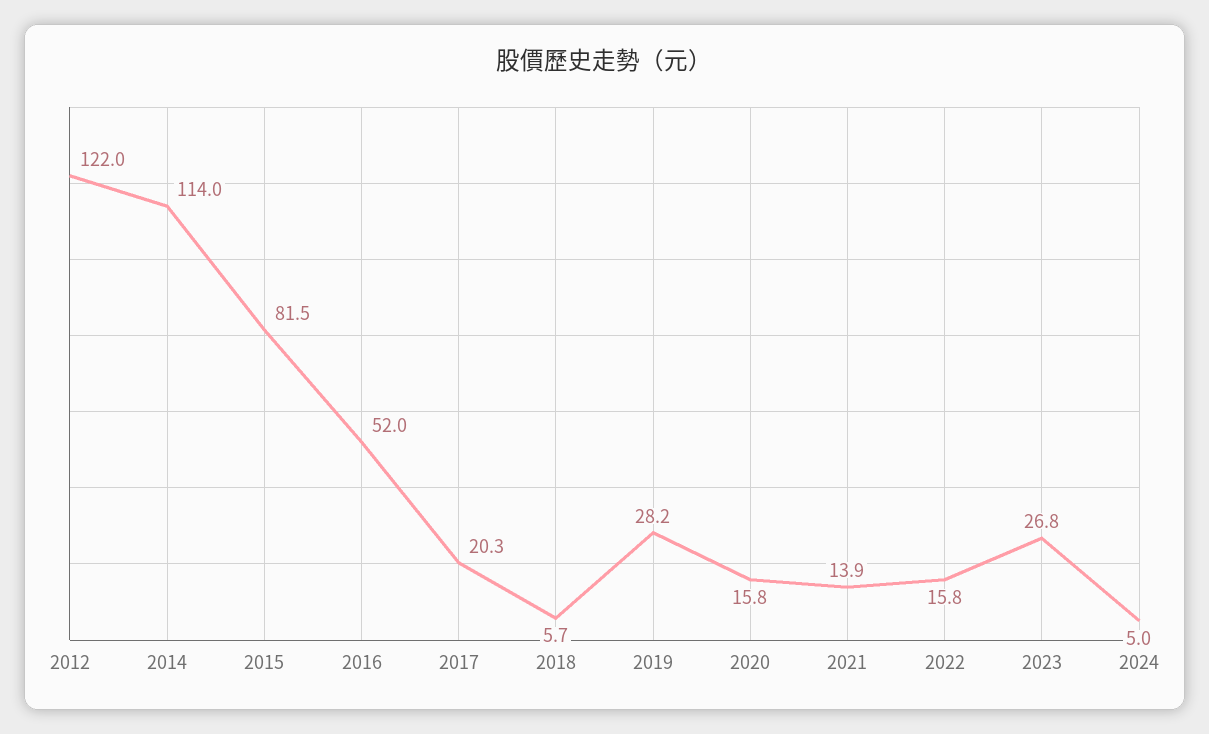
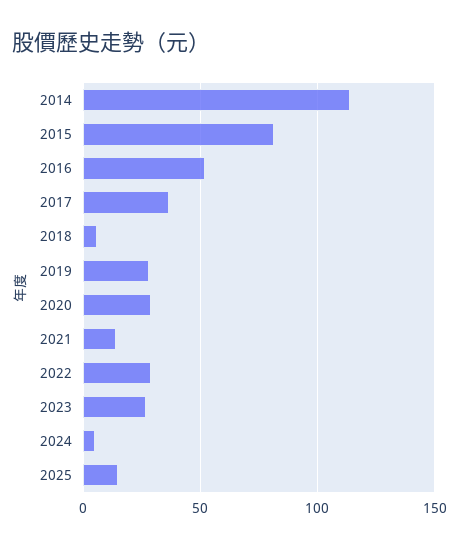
2012: 122 -> none
2017: 20.3 -> 35
2020: 15.8 -> 30
2022: 15.8 -> 30
2025: none -> 15

